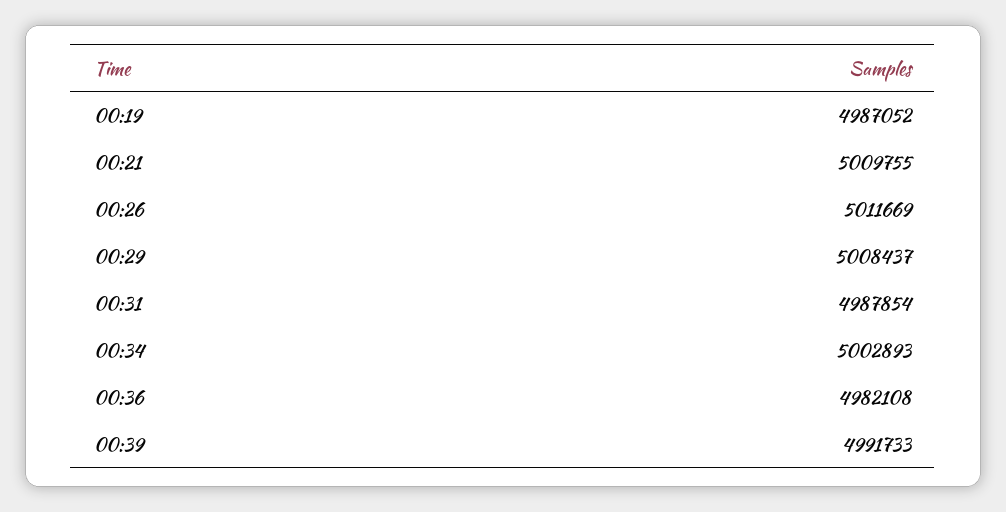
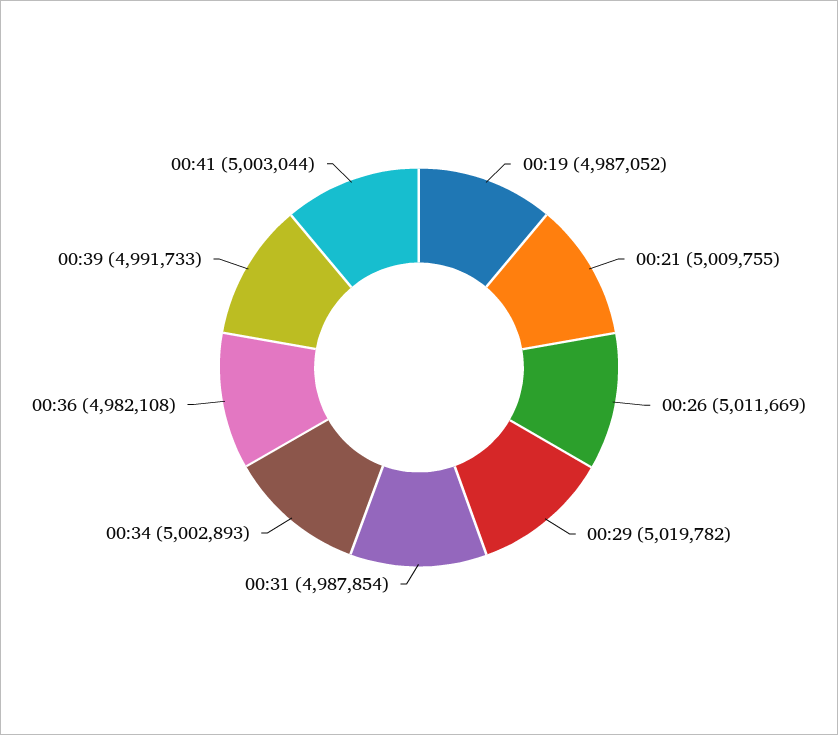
00:29: 5008437 -> 5019782
00:41: none -> 5003044

